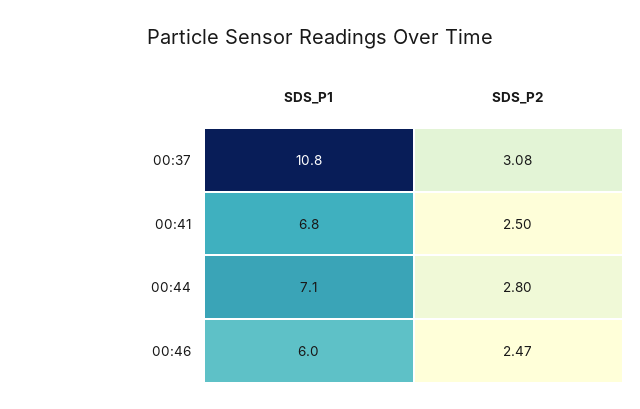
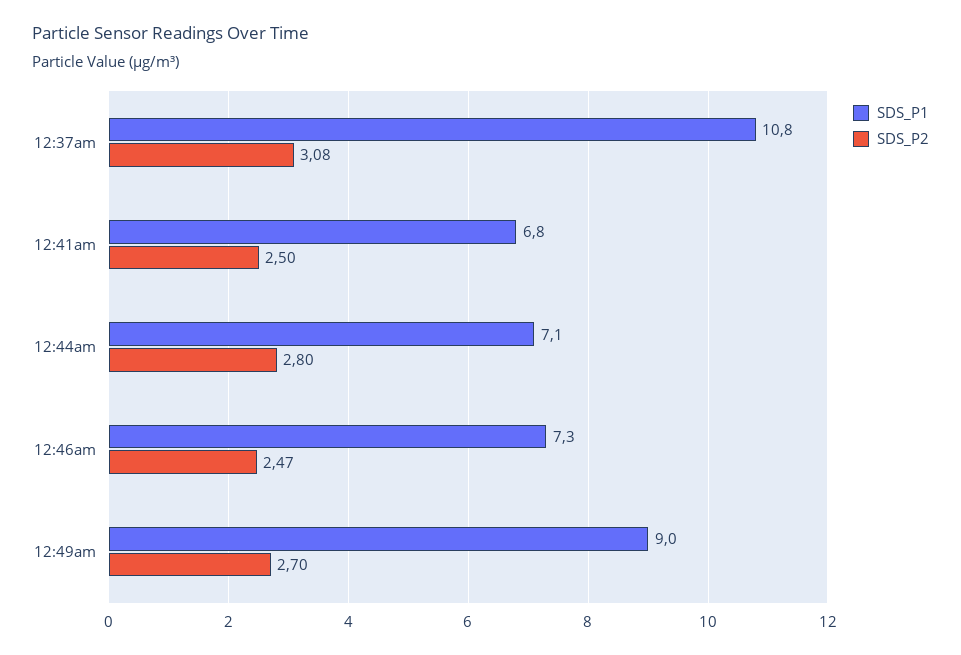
SDS_P1, 00:46: 6 -> 7.3
SDS_P1, 12:49am: none -> 9
SDS_P2, 12:49am: none -> 2.7

